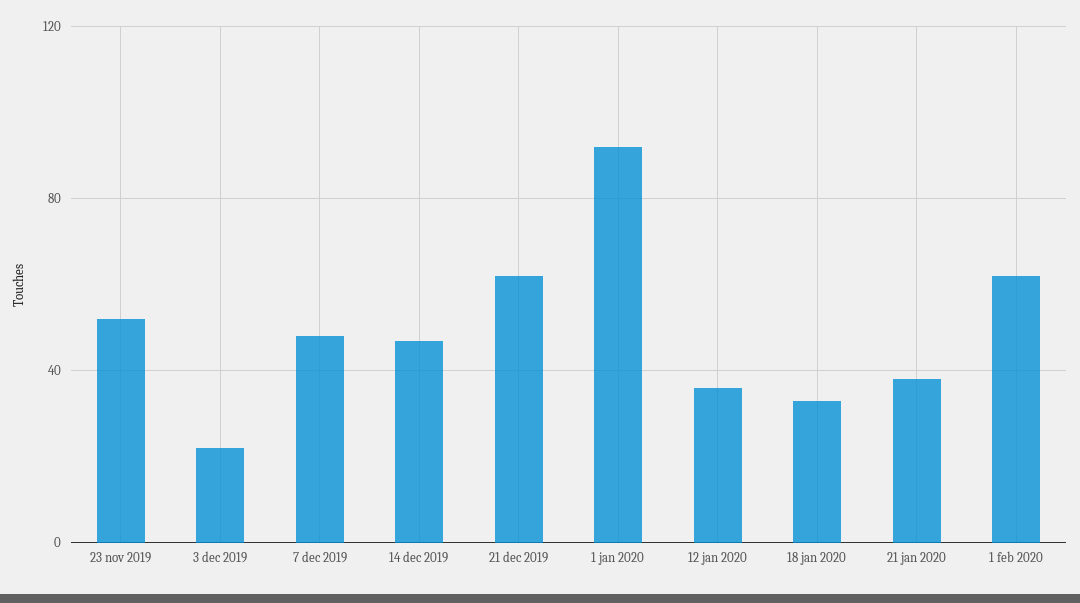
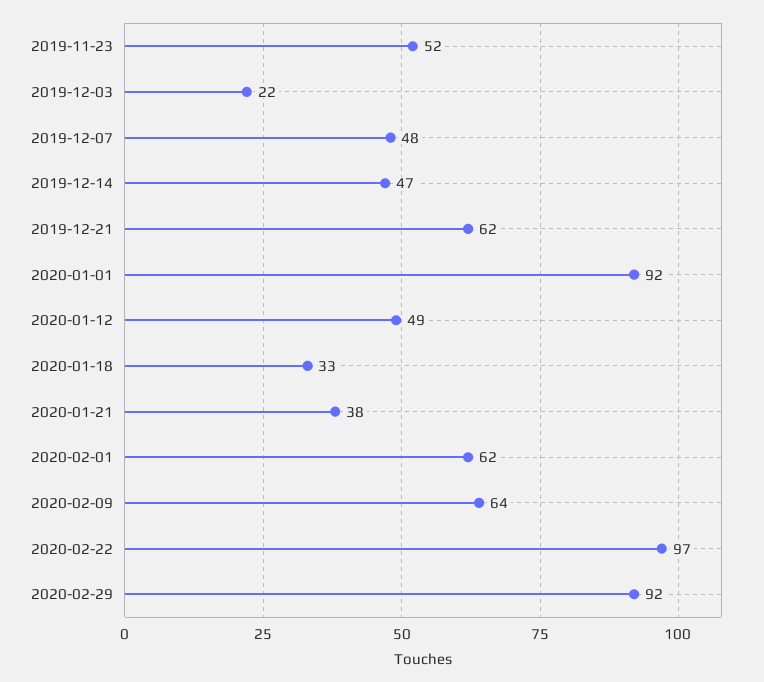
12 jan 2020: 35 -> 49
2020-02-09: none -> 64
2020-02-22: none -> 97
2020-02-29: none -> 92

